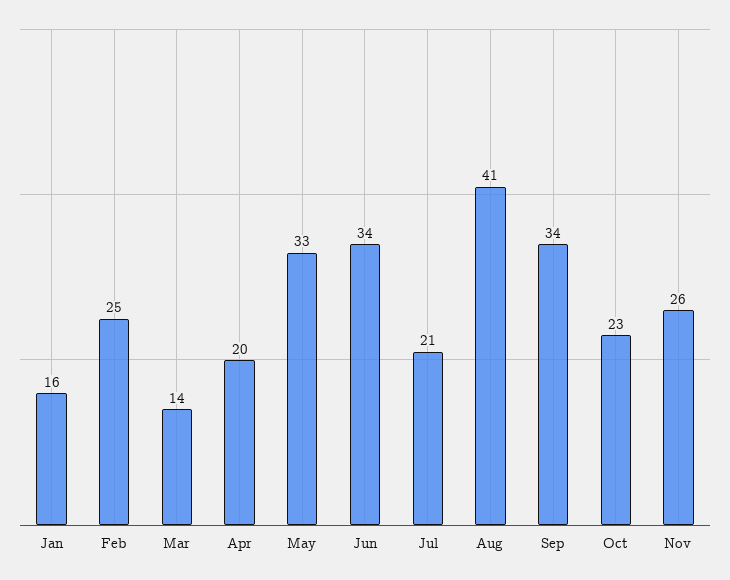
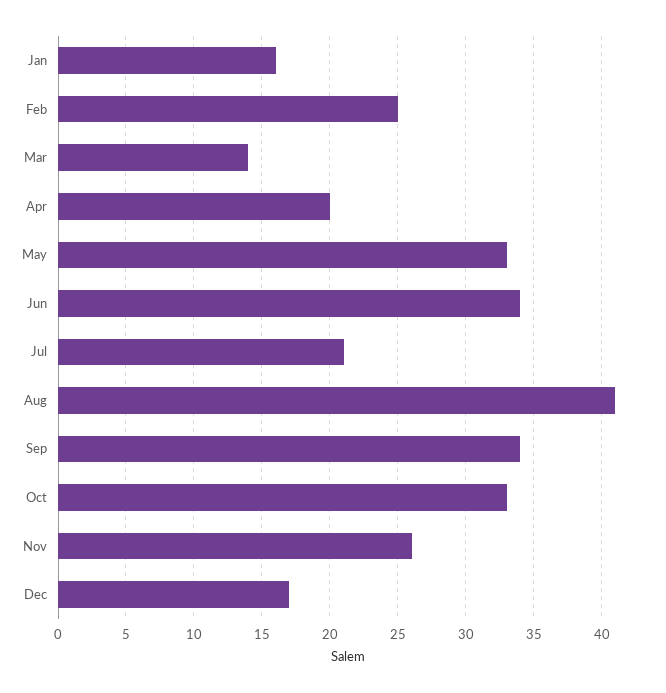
Oct: 23 -> 33
Dec: none -> 17

